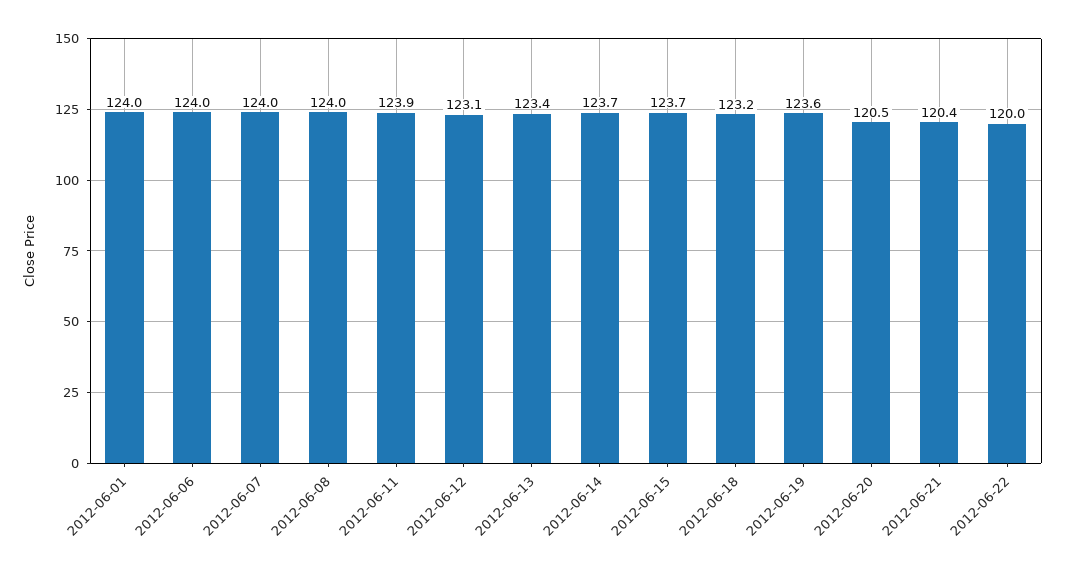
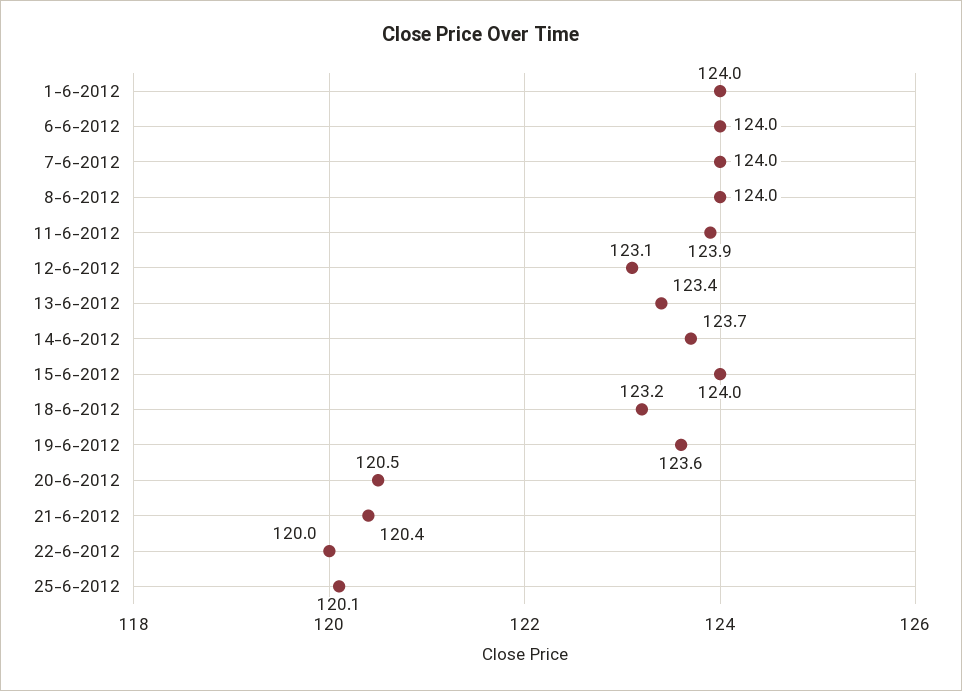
2012-06-15: 123.7 -> 124
25-6-2012: none -> 120.1

